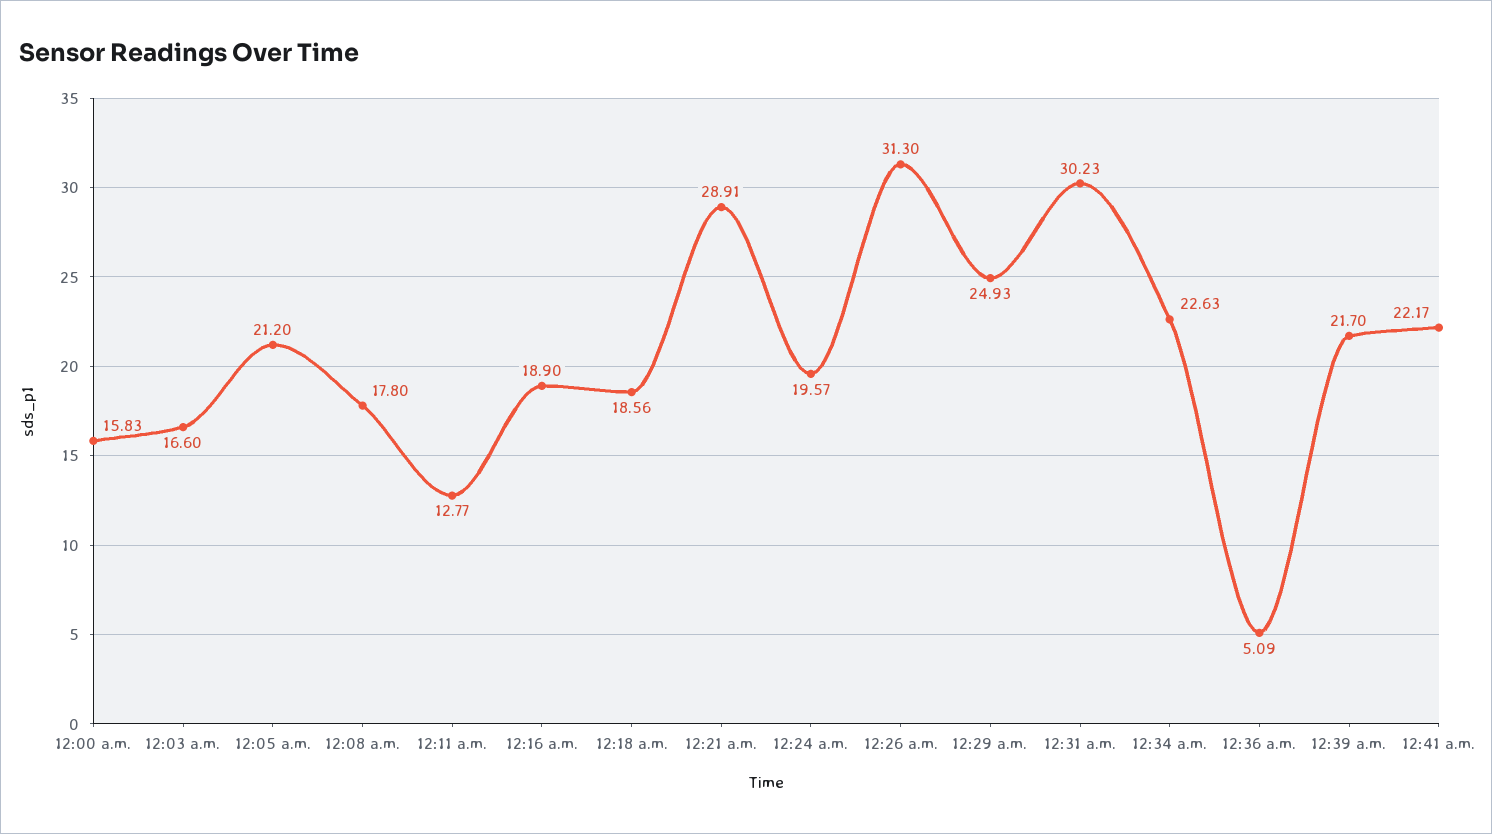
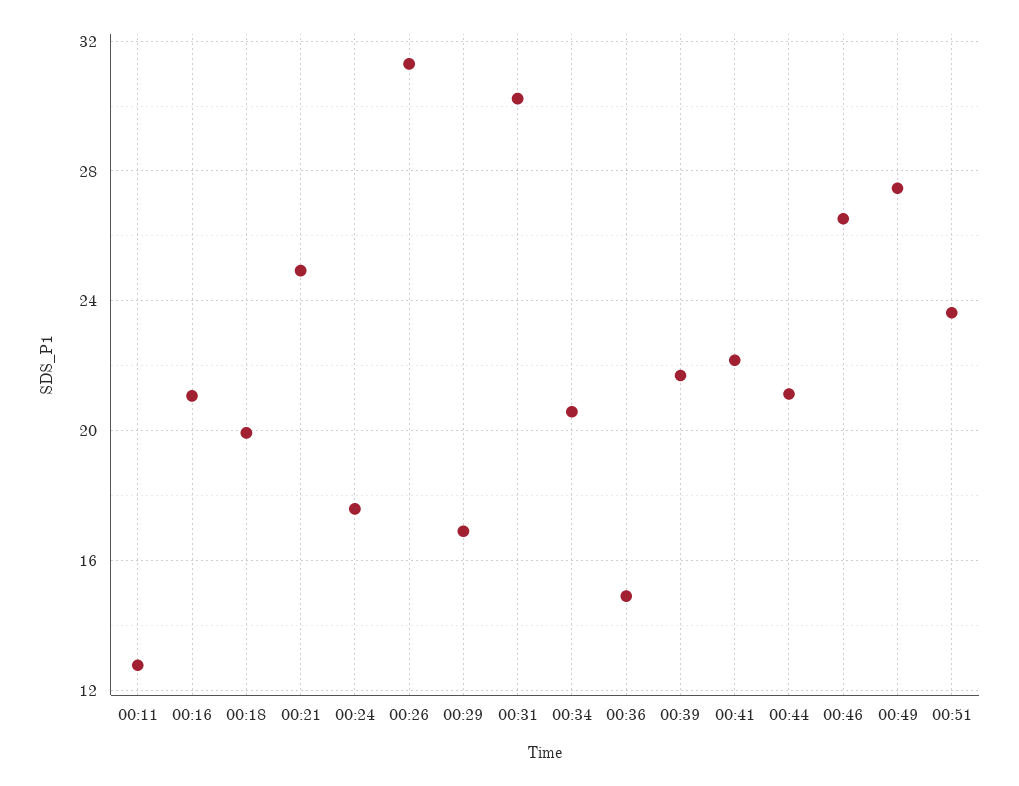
12:00 a.m.: 15.83 -> none
12:03 a.m.: 16.6 -> none
12:05 a.m.: 21.2 -> none
12:08 a.m.: 17.8 -> none
12:16 a.m.: 18.9 -> 21
12:18 a.m.: 18.56 -> 20
12:21 a.m.: 28.91 -> 25
12:24 a.m.: 19.57 -> 17.5
12:29 a.m.: 24.93 -> 17
12:34 a.m.: 22.63 -> 20.5
12:36 a.m.: 5.09 -> 15
00:44: none -> 21
00:46: none -> 26.5
00:49: none -> 27.5
00:51: none -> 23.5

